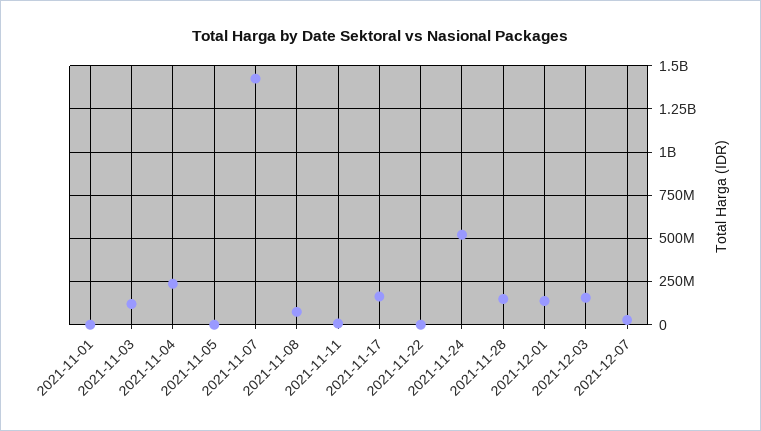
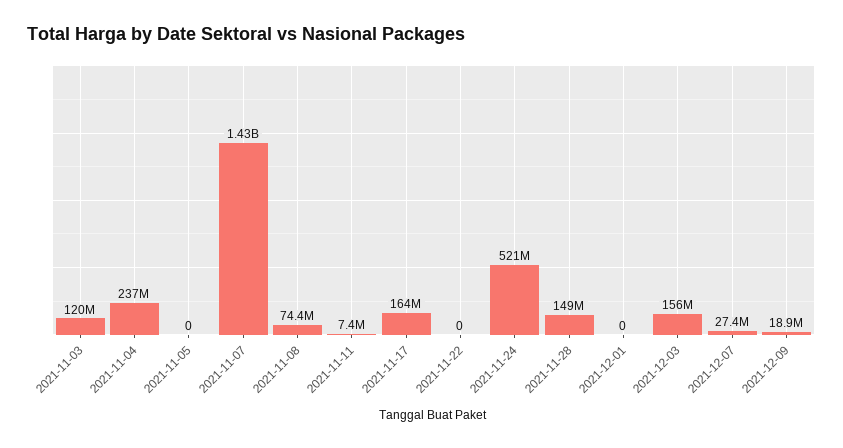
2021-11-01: 0 -> none
2021-12-01: 150000000 -> 0
2021-12-09: none -> 18900000

